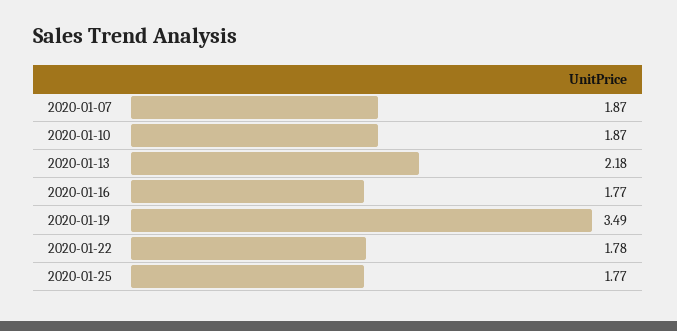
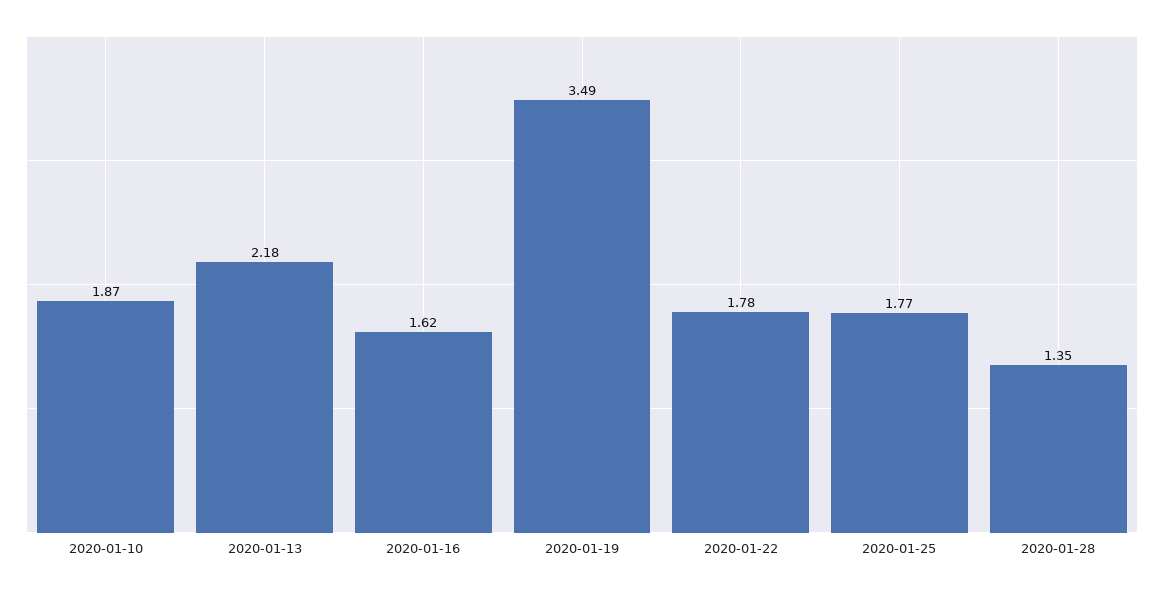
2020-01-07: 1.87 -> none
2020-01-16: 1.77 -> 1.62
2020-01-28: none -> 1.35

